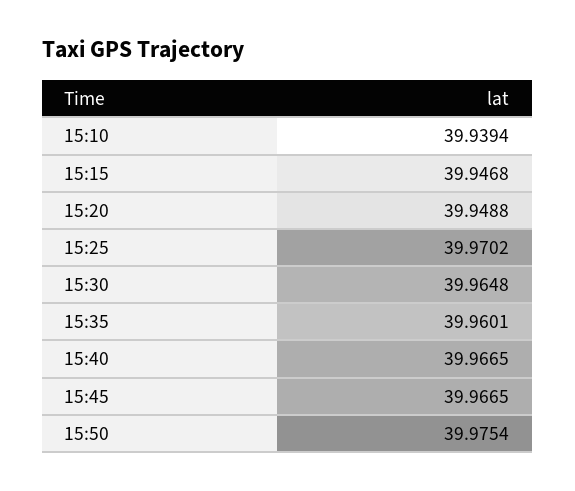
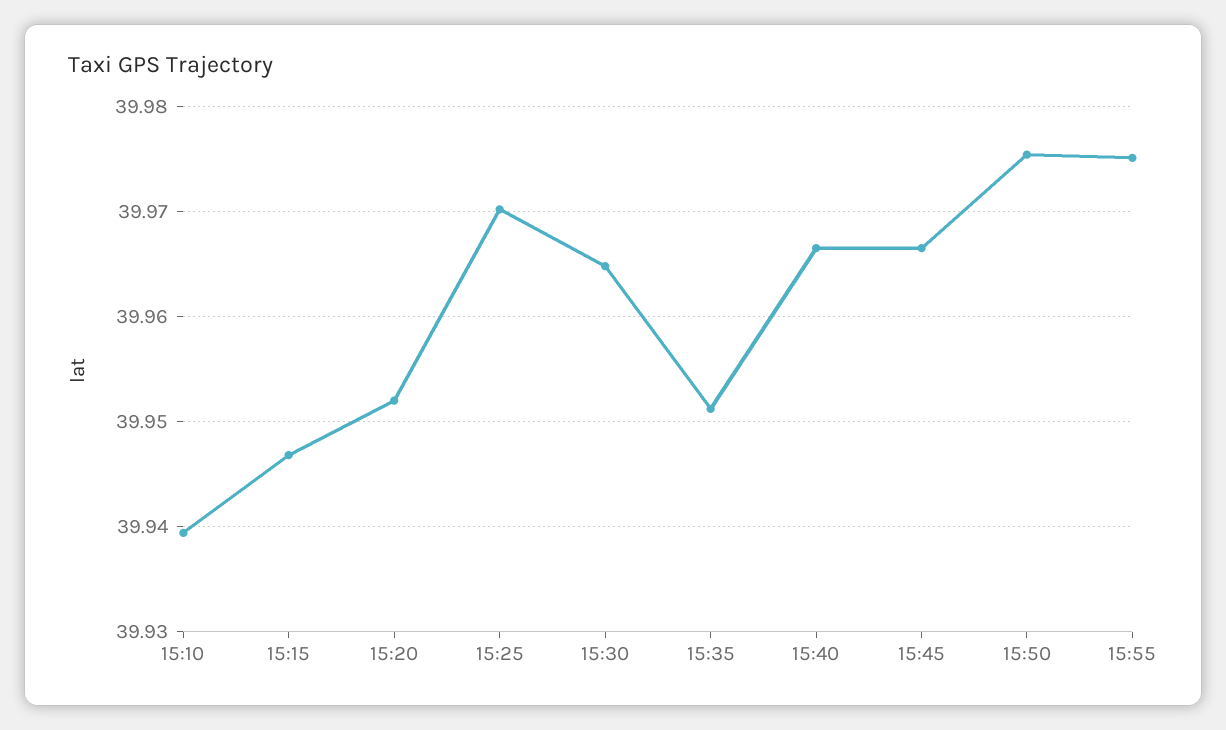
15:20: 39.9488 -> 39.952
15:35: 39.9601 -> 39.951
15:55: none -> 39.975

